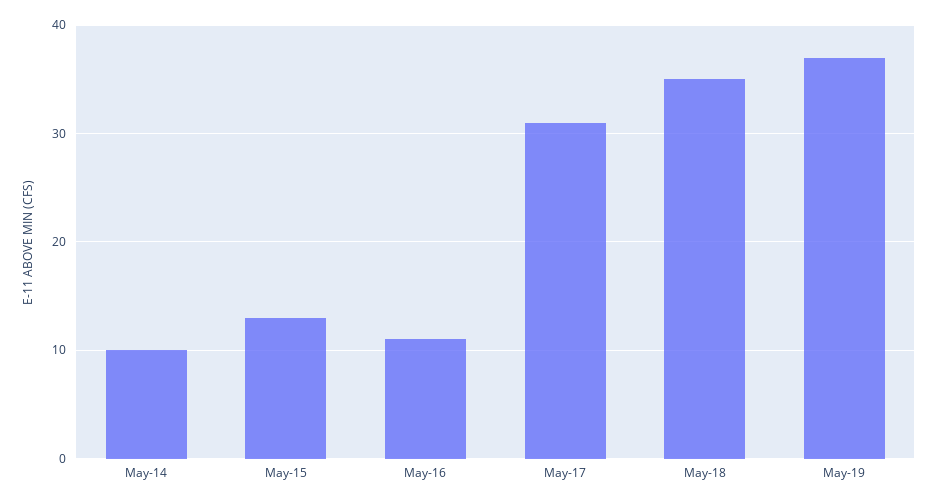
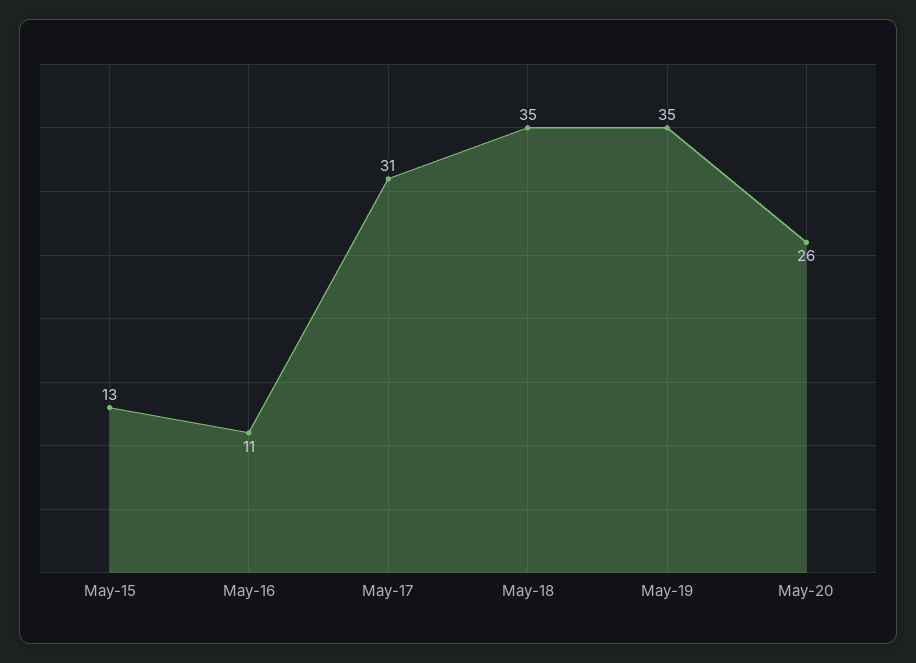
May-14: 10 -> none
May-19: 37 -> 35
May-20: none -> 26

